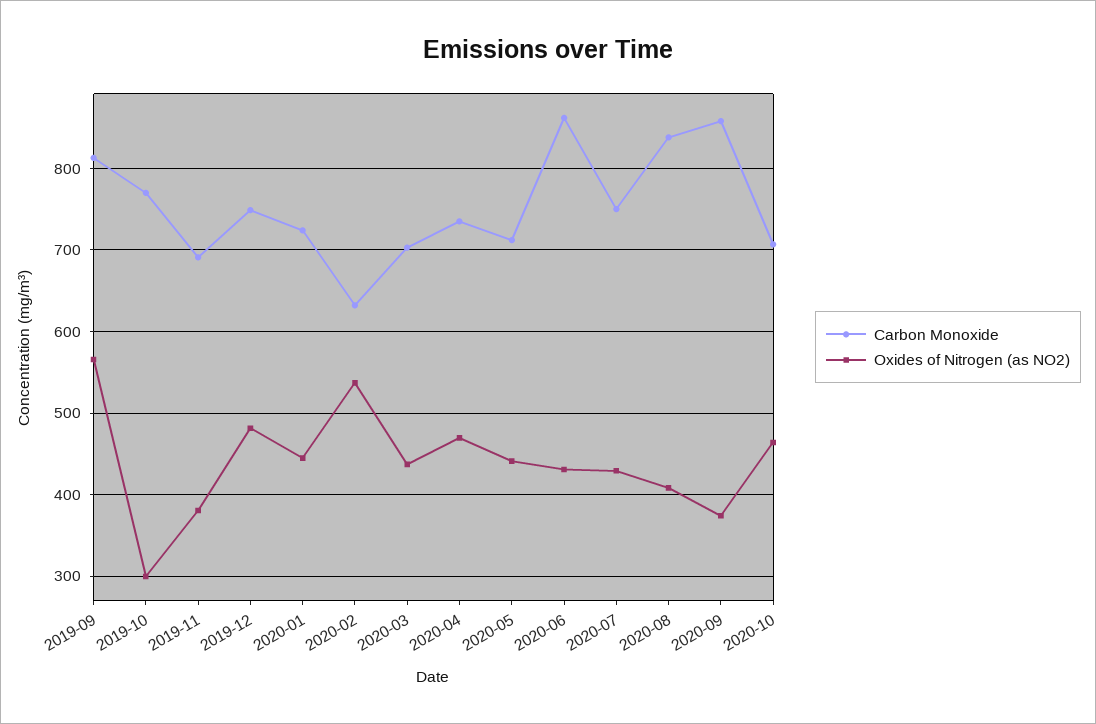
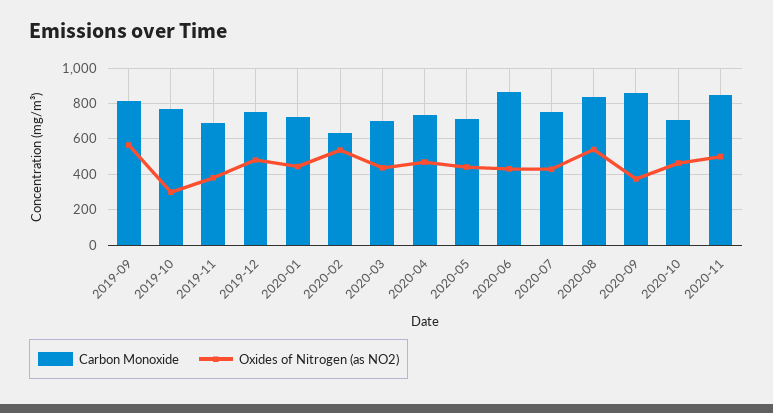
Oxides of Nitrogen (as NO2), 2020-08: 410 -> 550
Carbon Monoxide, 2020-11: none -> 850
Oxides of Nitrogen (as NO2), 2020-11: none -> 500

